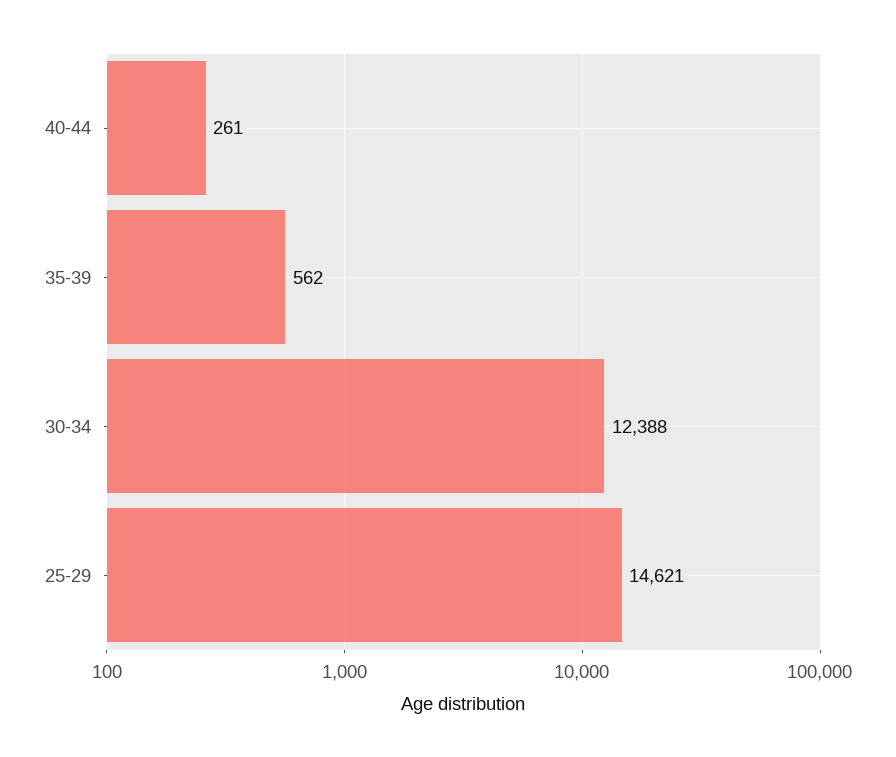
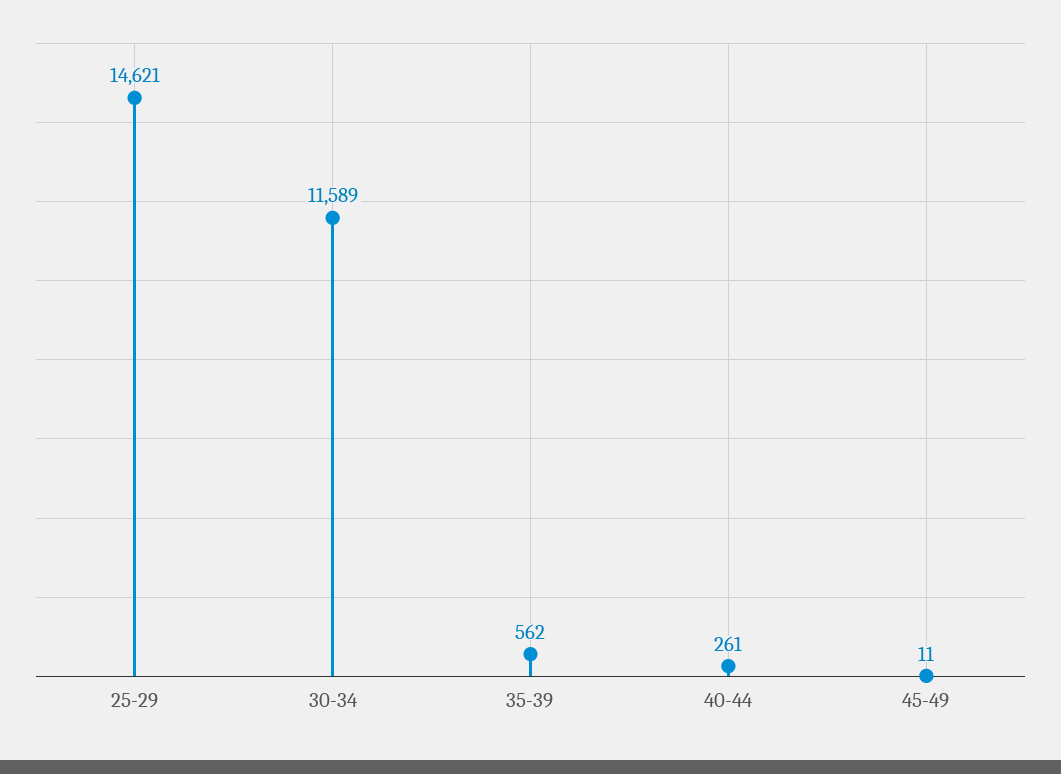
30-34: 12388 -> 11589
45-49: none -> 11

